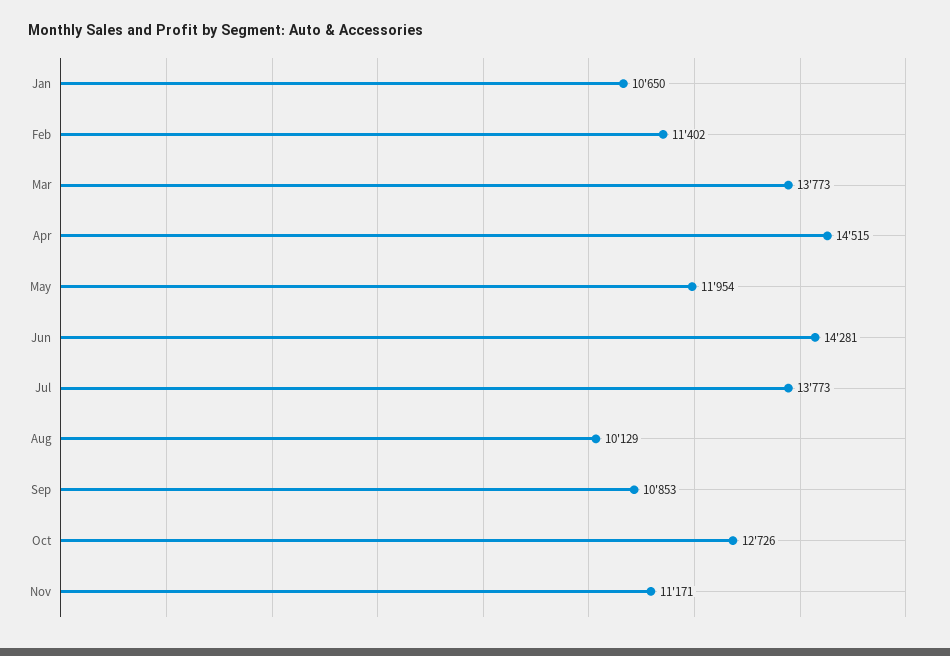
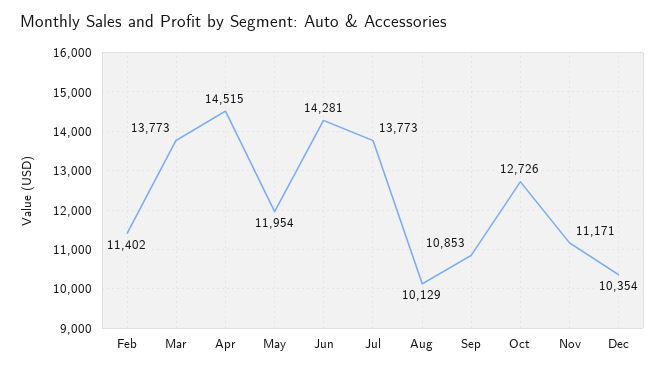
Jan: 10650 -> none
Dec: none -> 10354

